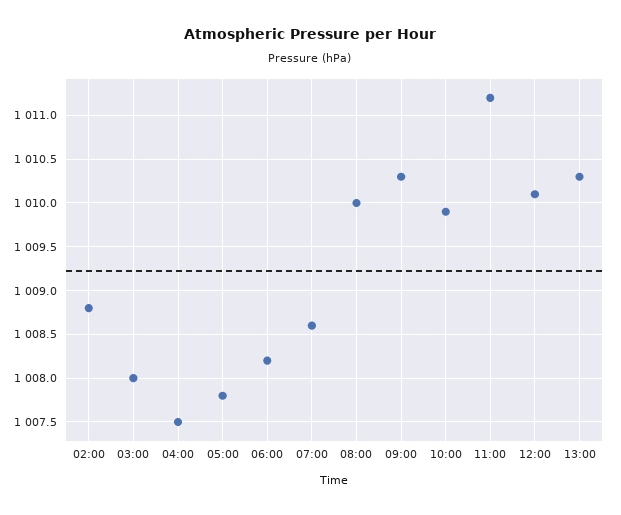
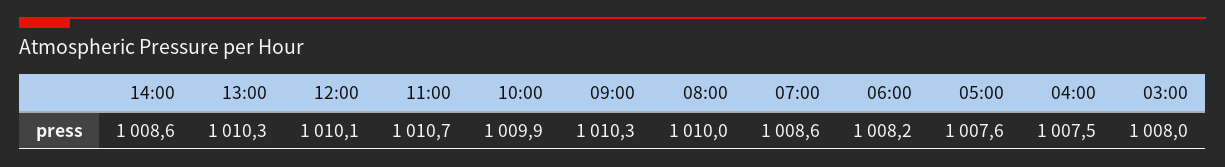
02:00: 1008.8 -> none
05:00: 1007.8 -> 1007.6
11:00: 1011.2 -> 1010.7
14:00: none -> 1008.6

